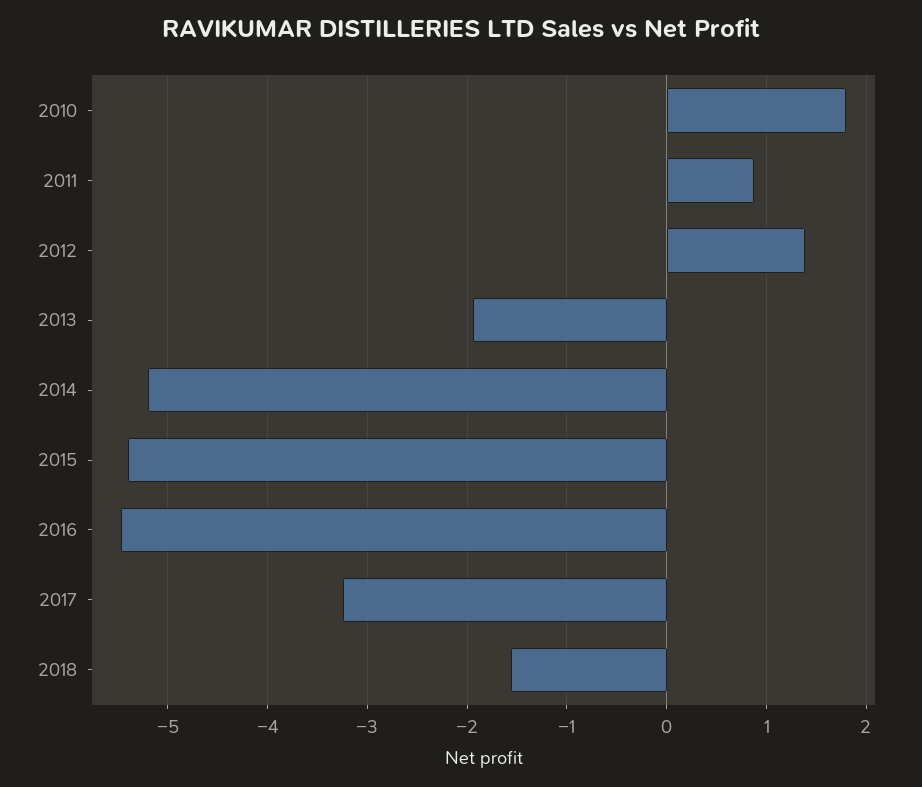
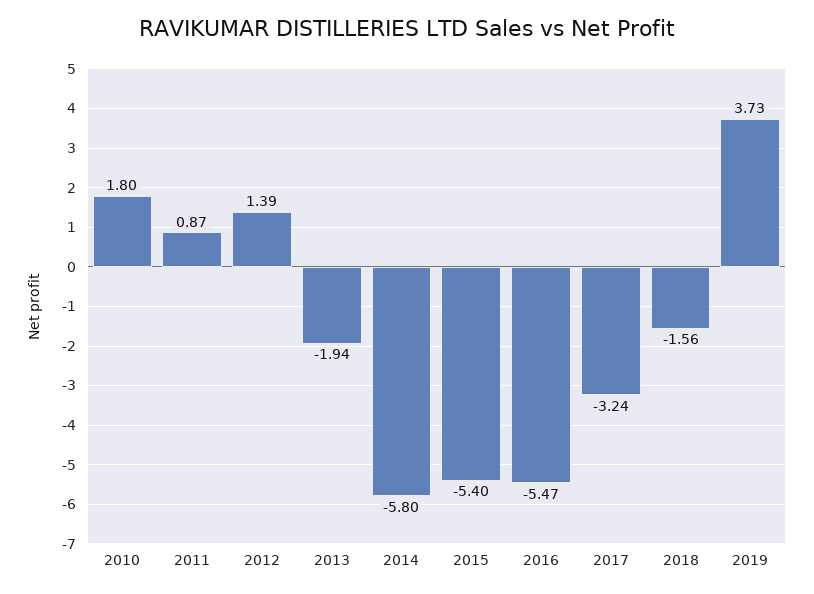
2014: -5.2 -> -5.8
2019: none -> 3.73

